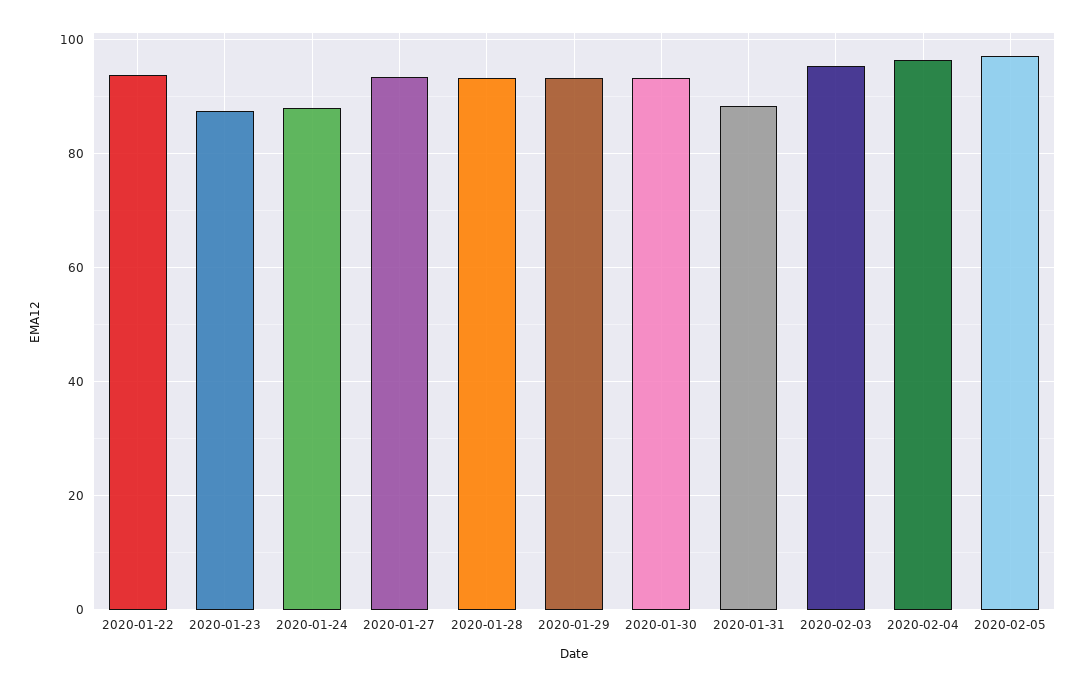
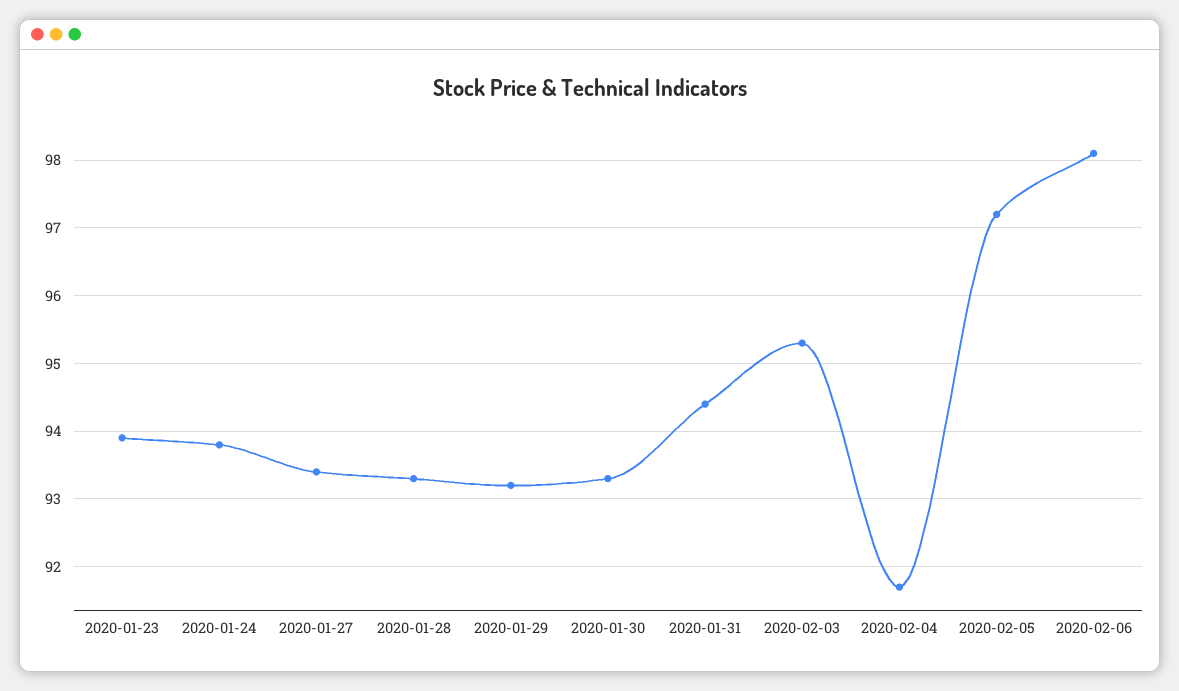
2020-01-22: 94 -> none
2020-01-23: 88 -> 93.9
2020-01-24: 88 -> 93.8
2020-01-31: 88 -> 94.4
2020-02-04: 96 -> 91.7
2020-02-06: none -> 98.1

